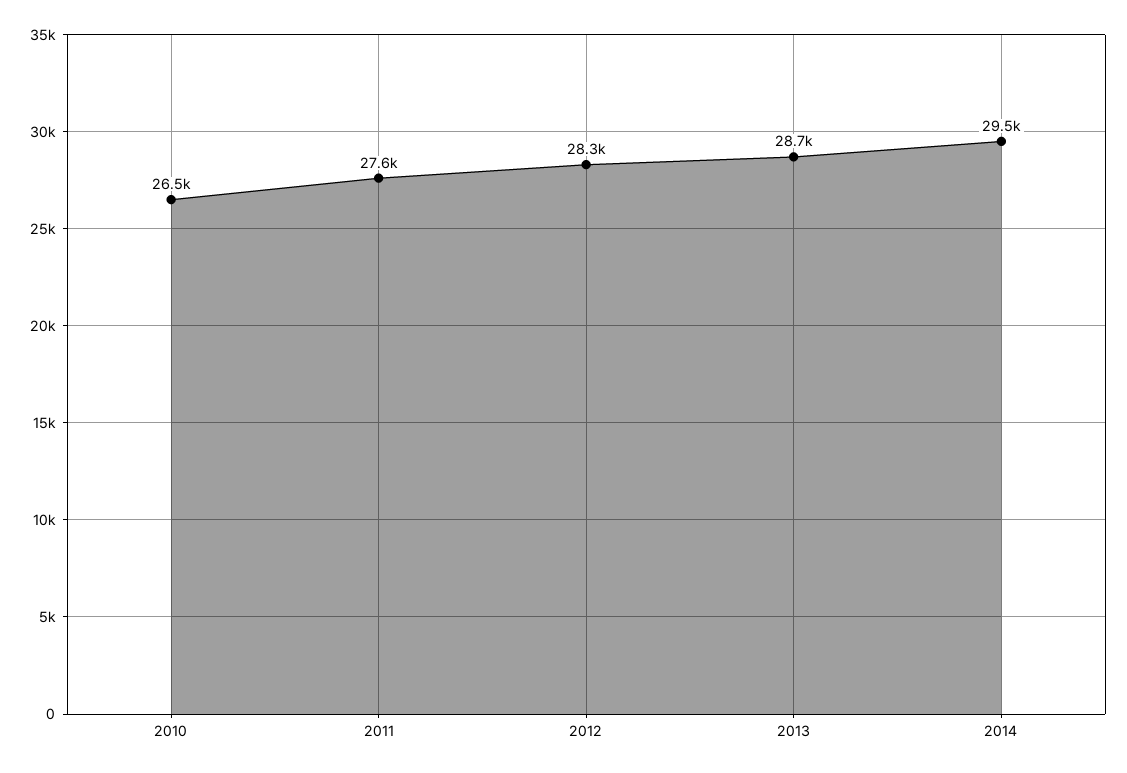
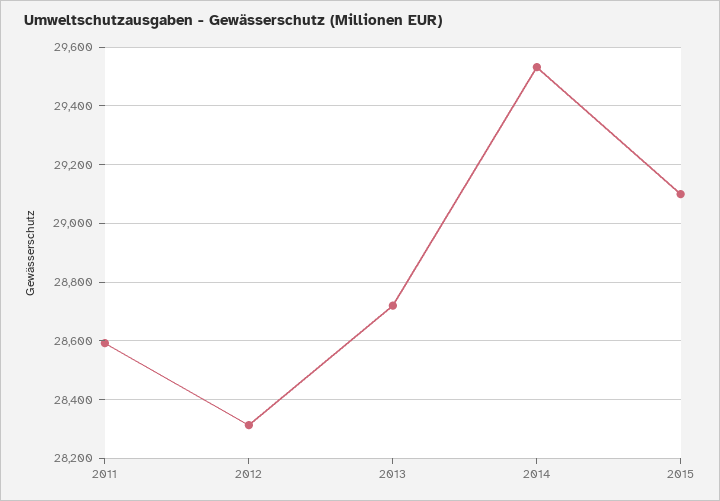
2010: 26500 -> none
2011: 27600 -> 28600
2015: none -> 29100

